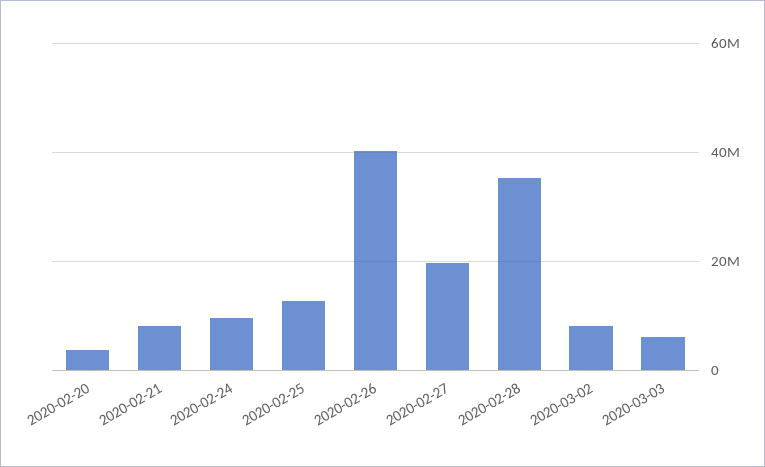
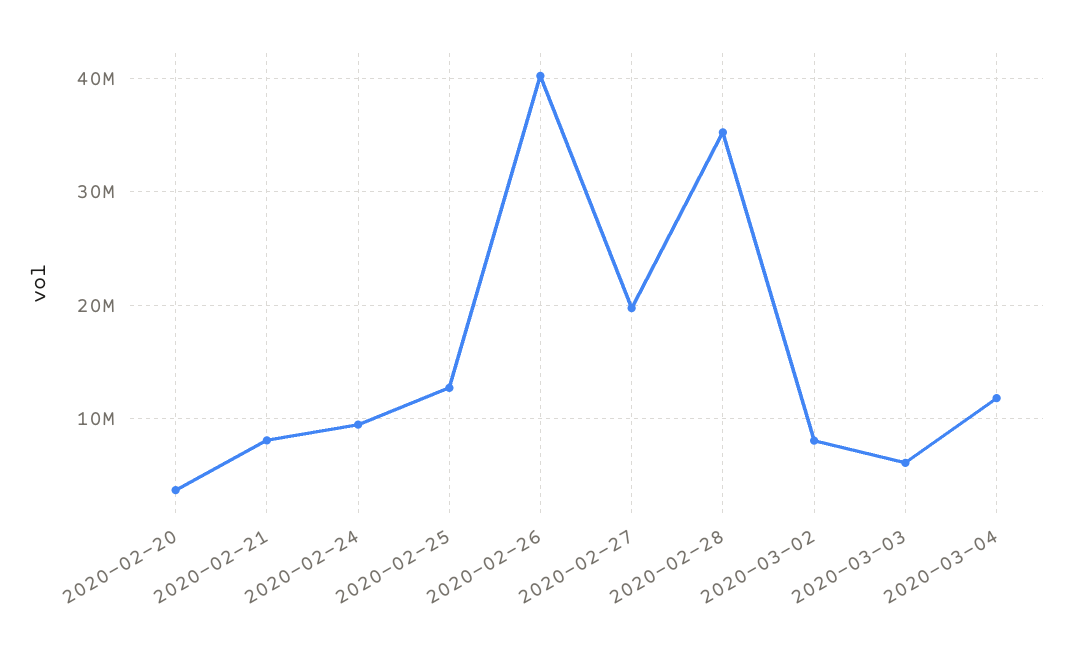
2020-03-04: none -> 12000000

